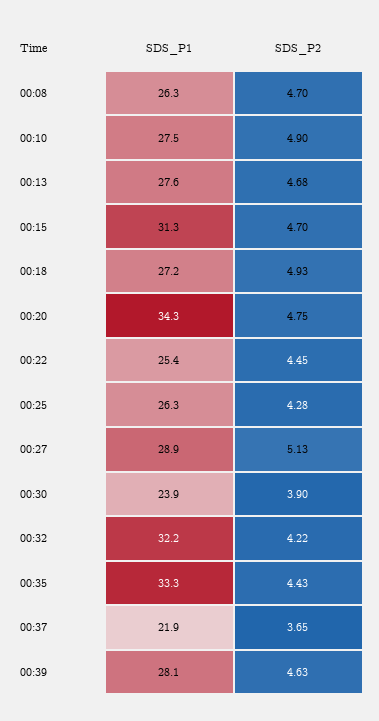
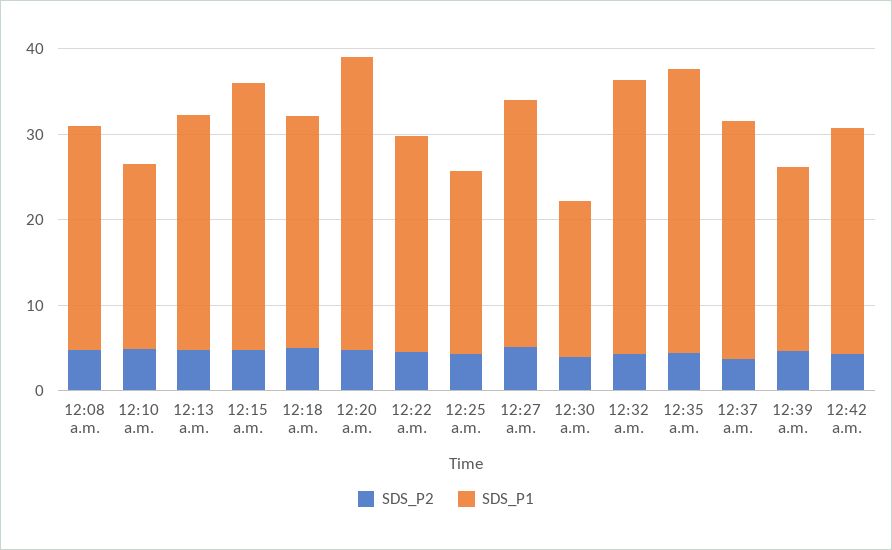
SDS_P1, 00:10: 27.5 -> 22
SDS_P1, 00:25: 26.3 -> 22
SDS_P1, 00:30: 23.9 -> 18
SDS_P1, 00:37: 21.9 -> 28
SDS_P1, 00:39: 28.1 -> 22
SDS_P2, 12:42 a.m.: none -> 4
SDS_P1, 12:42 a.m.: none -> 26

